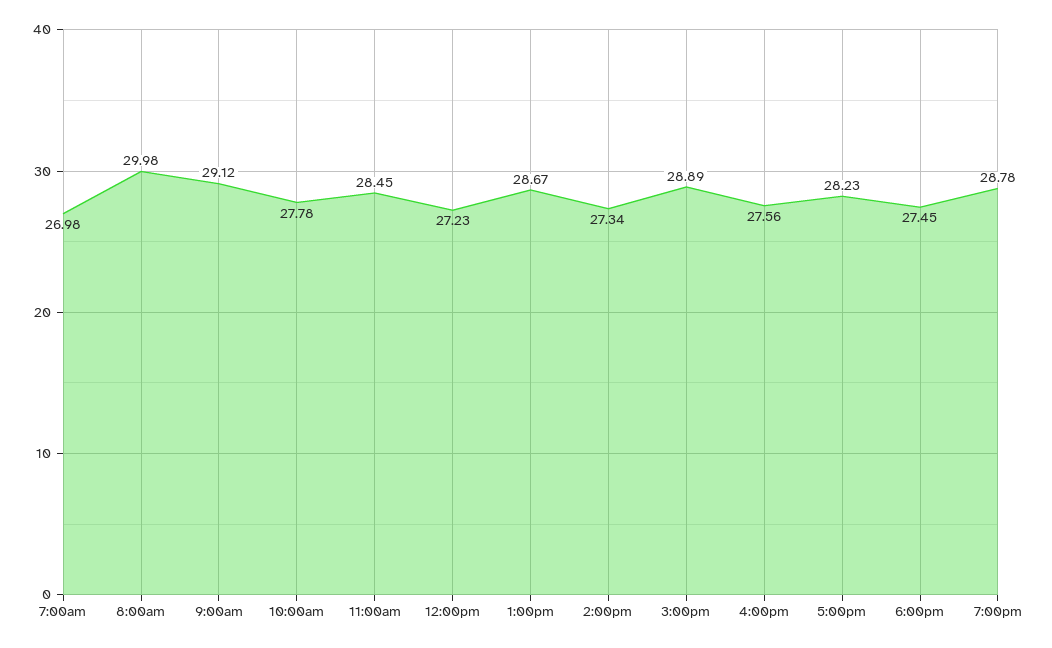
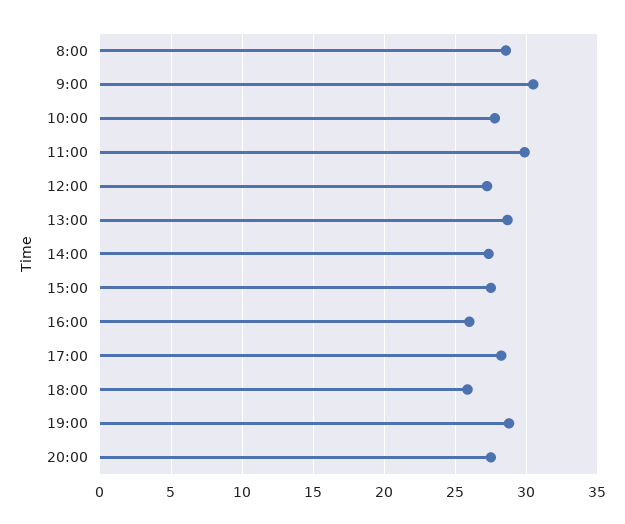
7:00am: 26.98 -> none
8:00am: 29.98 -> 28.5
9:00am: 29.12 -> 30.5
11:00am: 28.45 -> 30
3:00pm: 28.89 -> 27.5
4:00pm: 27.56 -> 26
6:00pm: 27.45 -> 26
20:00: none -> 27.5

